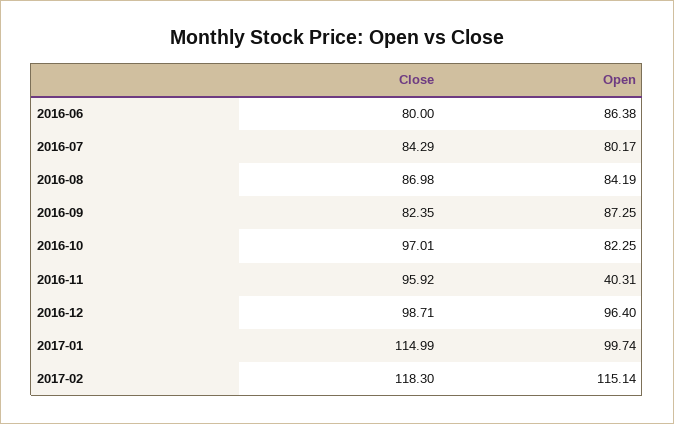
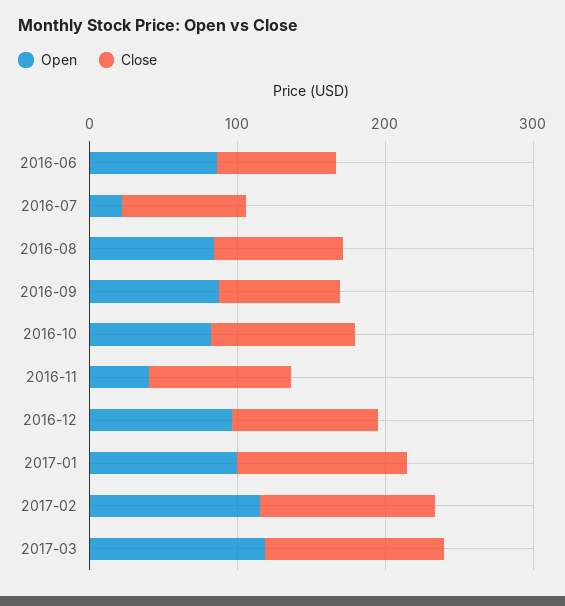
Open, 2016-07: 80.17 -> 20
Open, 2017-03: none -> 120
Close, 2017-03: none -> 120

